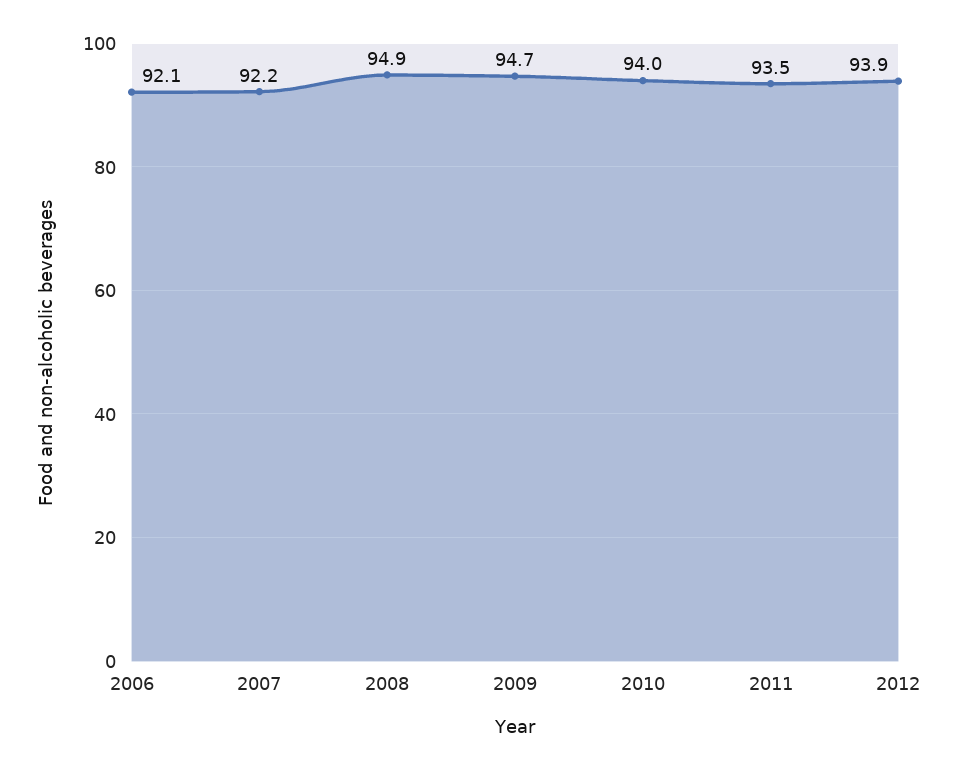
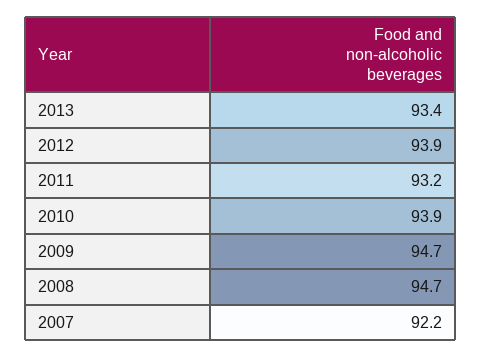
2006: 92.1 -> none
2008: 94.9 -> 94.7
2010: 94 -> 93.9
2011: 93.5 -> 93.2
2013: none -> 93.4

